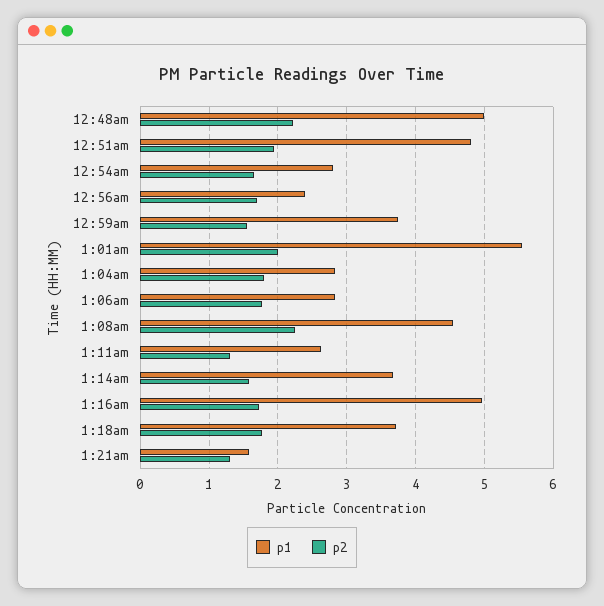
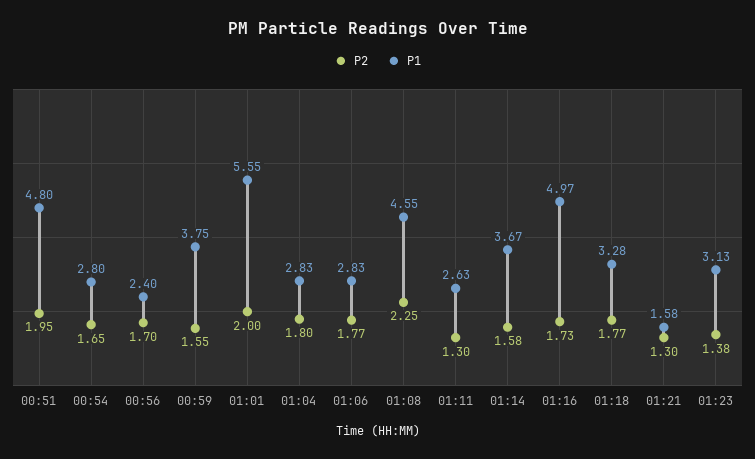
p1, 12:48am: 5 -> none
p2, 12:48am: 2.2 -> none
p1, 1:18am: 3.7 -> 3.28
p2, 01:23: none -> 1.38
p1, 01:23: none -> 3.13

